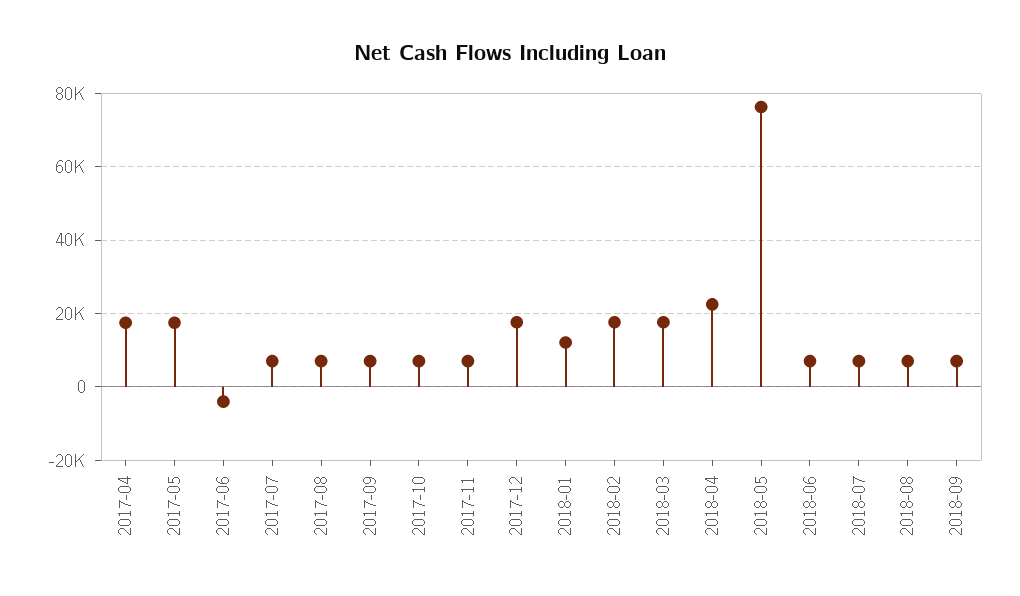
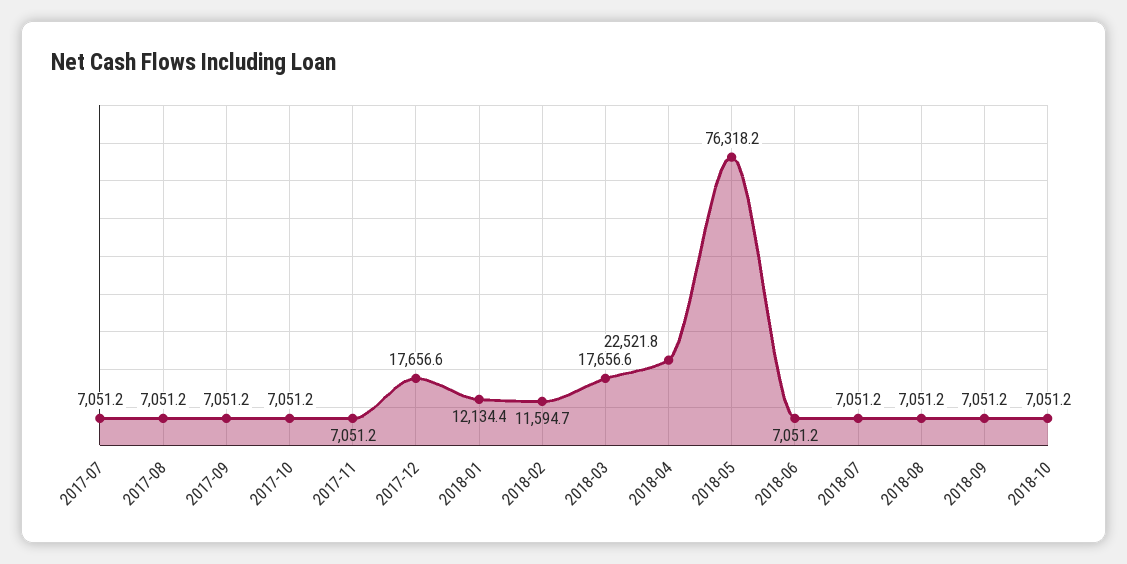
2017-04: 18000 -> none
2017-05: 18000 -> none
2017-06: -4000 -> none
2018-02: 18000 -> 11594.7
2018-10: none -> 7051.2

